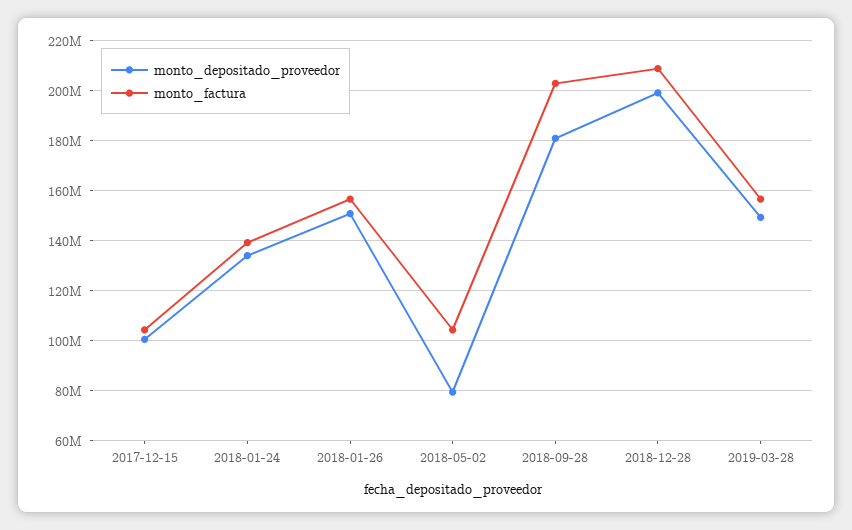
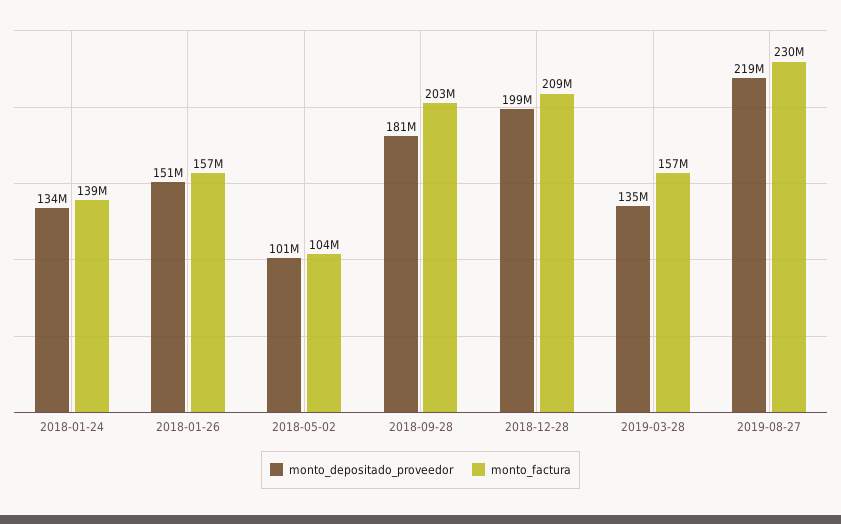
monto_depositado_proveedor, 2017-12-15: 100000000 -> none
monto_factura, 2017-12-15: 105000000 -> none
monto_depositado_proveedor, 2018-05-02: 80000000 -> 101000000
monto_depositado_proveedor, 2019-03-28: 150000000 -> 135000000
monto_depositado_proveedor, 2019-08-27: none -> 219000000
monto_factura, 2019-08-27: none -> 230000000

